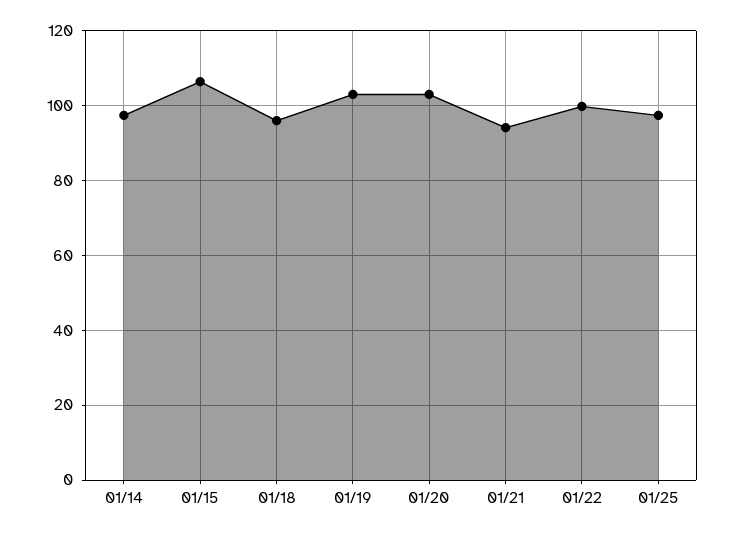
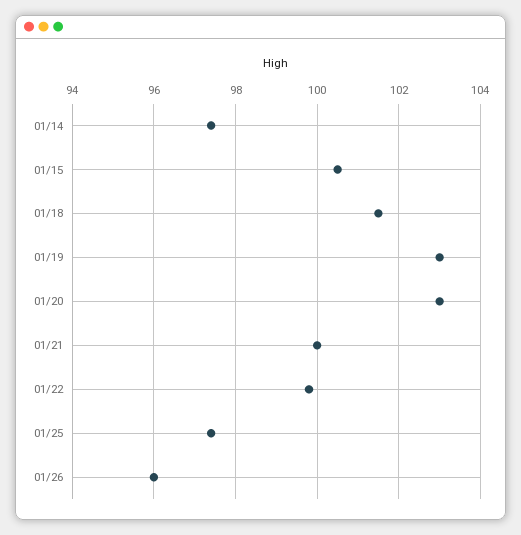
01/15: 106 -> 100.5
01/18: 96 -> 101.5
01/21: 94 -> 100
01/26: none -> 96

